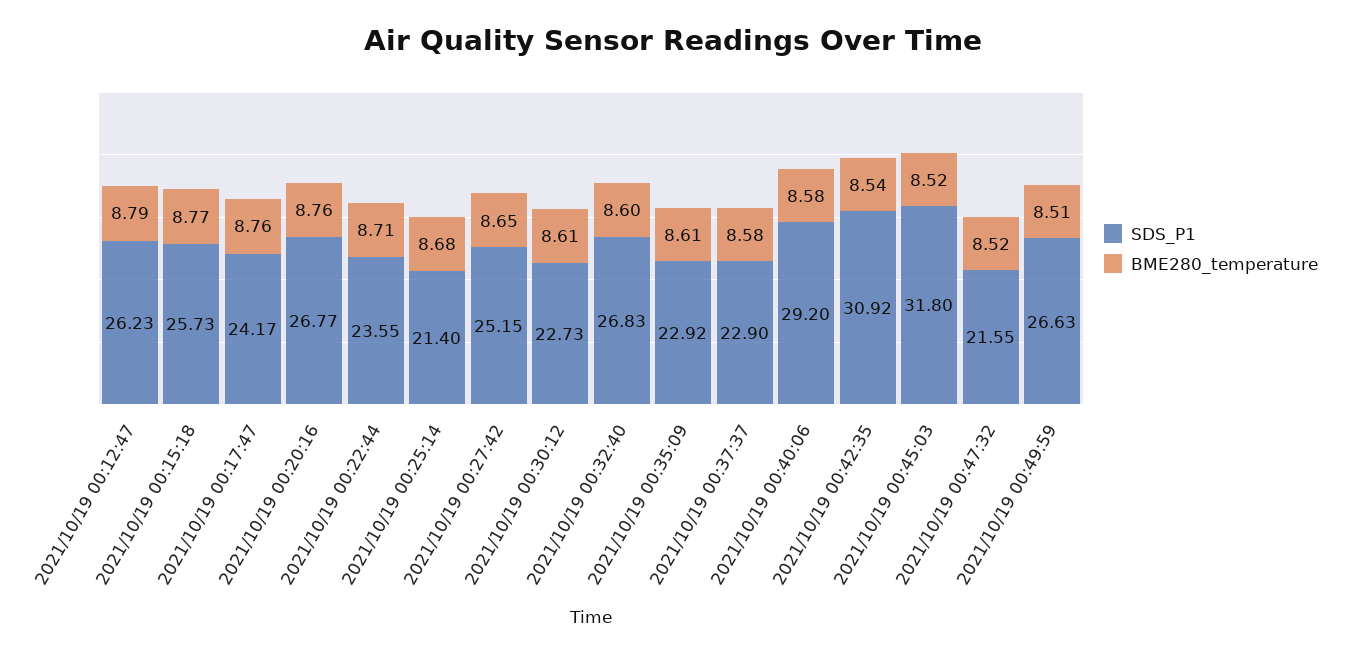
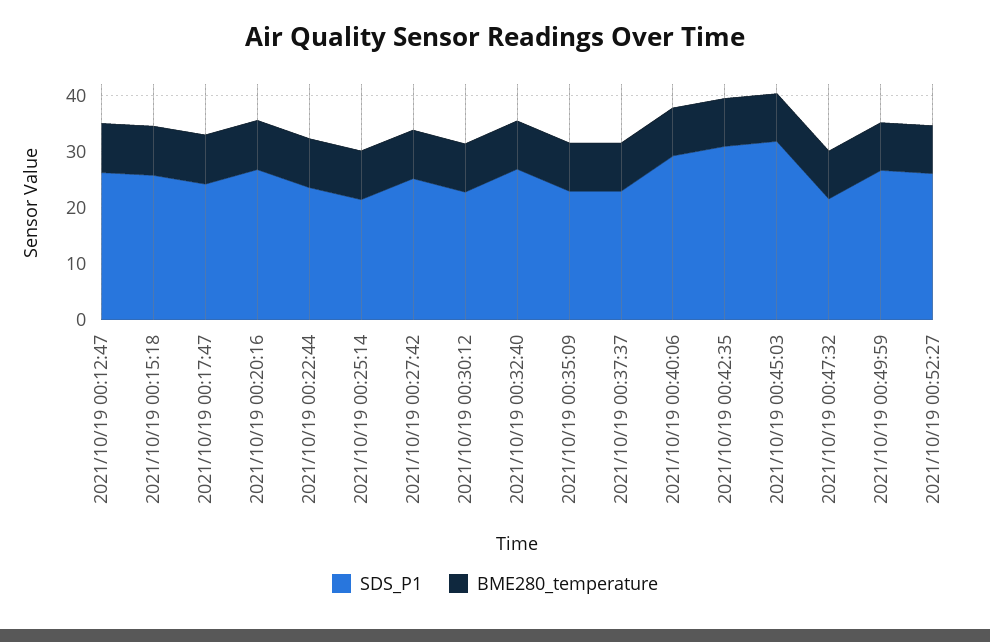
SDS_P1, 2021/10/19 00:52:27: none -> 26
BME280_temperature, 2021/10/19 00:52:27: none -> 8

